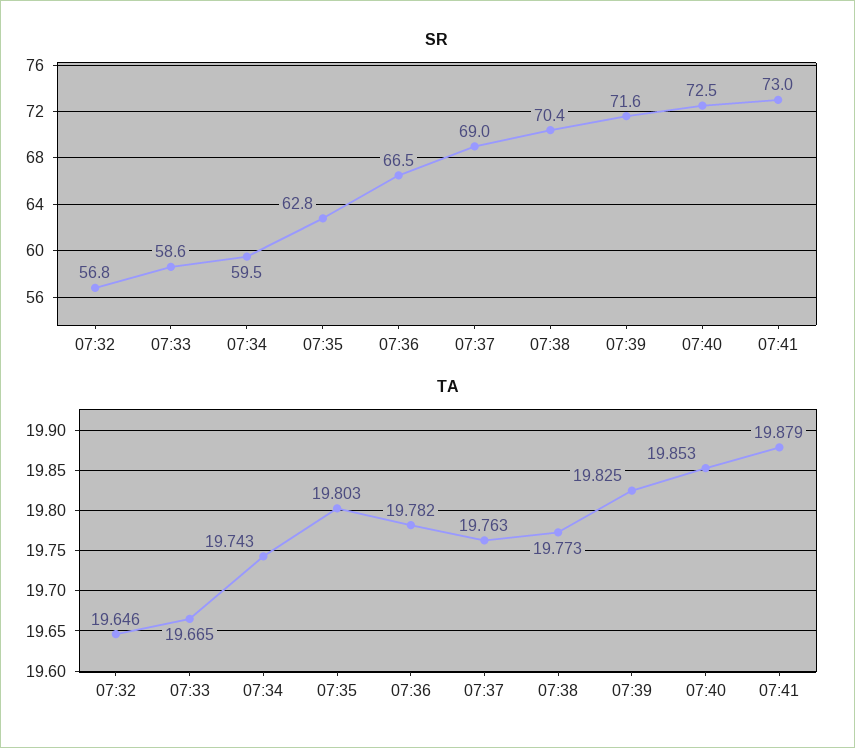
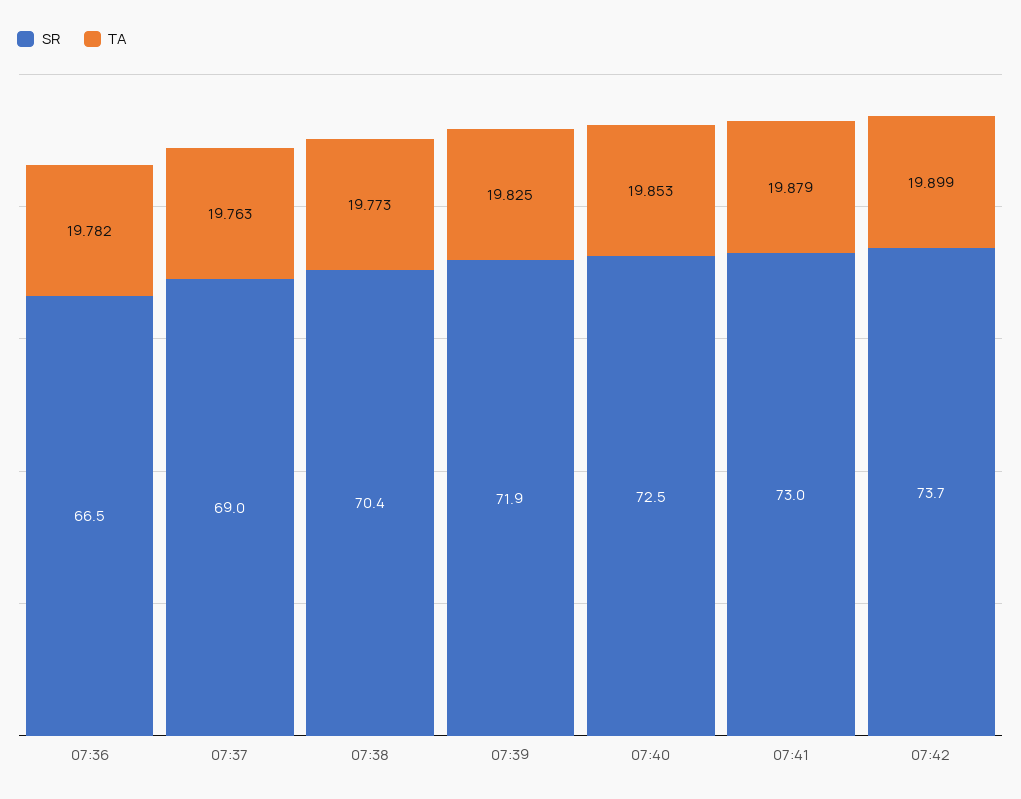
SR, 07:32: 56.8 -> none
SR, 07:33: 58.6 -> none
SR, 07:34: 59.5 -> none
SR, 07:35: 62.8 -> none
SR, 07:39: 71.6 -> 71.9
TA, 07:32: 19.646 -> none
TA, 07:33: 19.665 -> none
TA, 07:34: 19.743 -> none
TA, 07:35: 19.803 -> none
SR, 07:42: none -> 73.7
TA, 07:42: none -> 19.899

